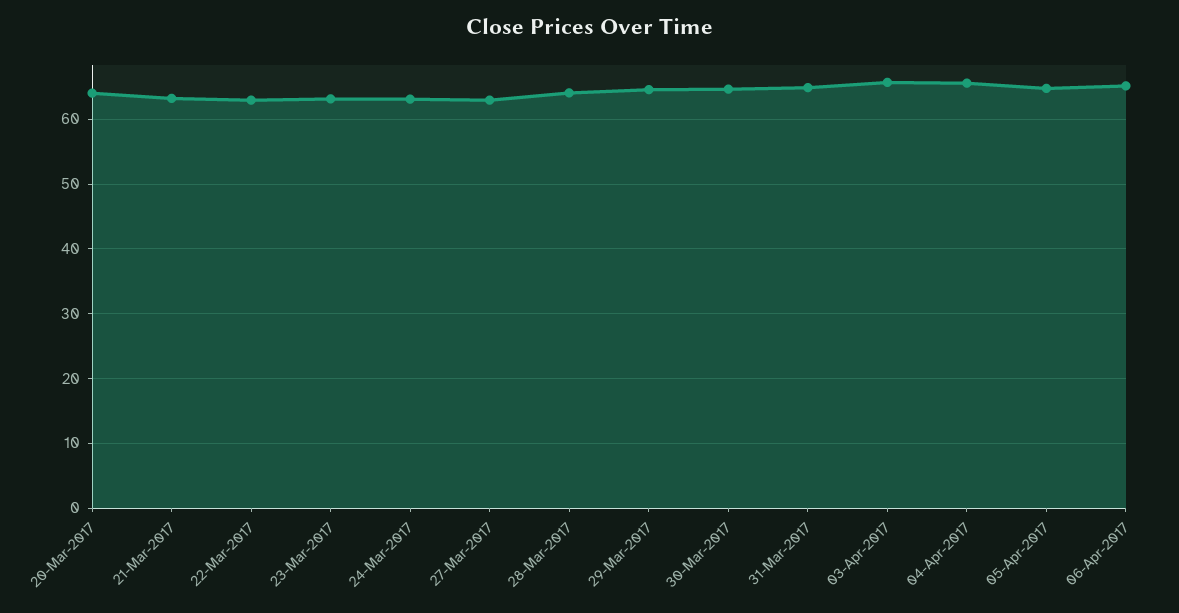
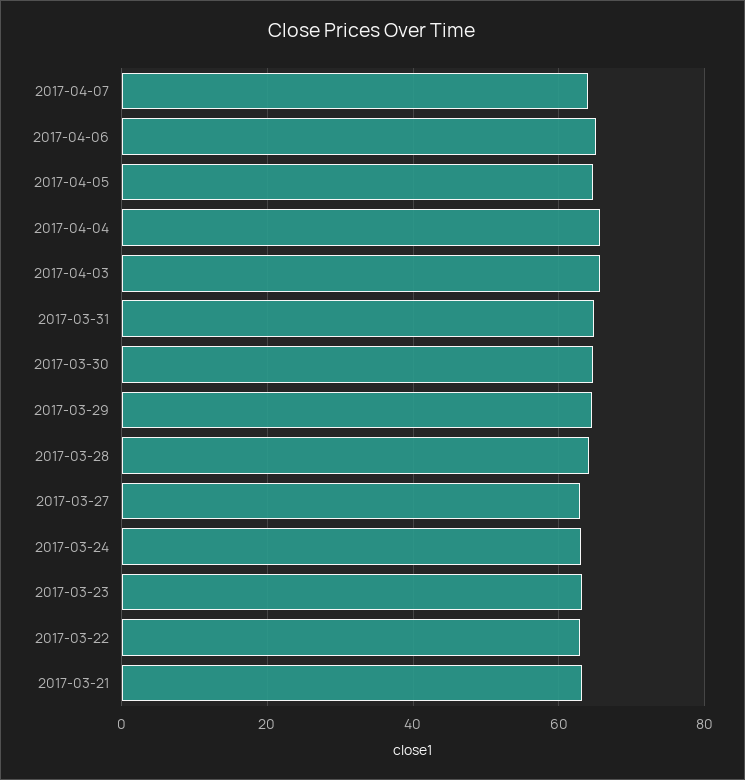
20-Mar-2017: 64 -> none
2017-04-07: none -> 64

